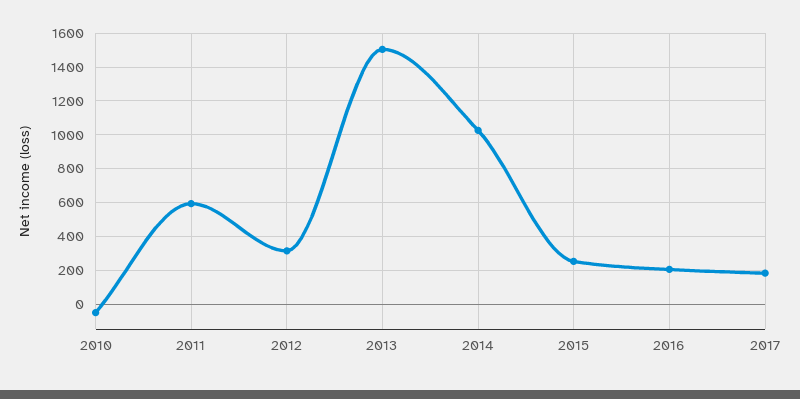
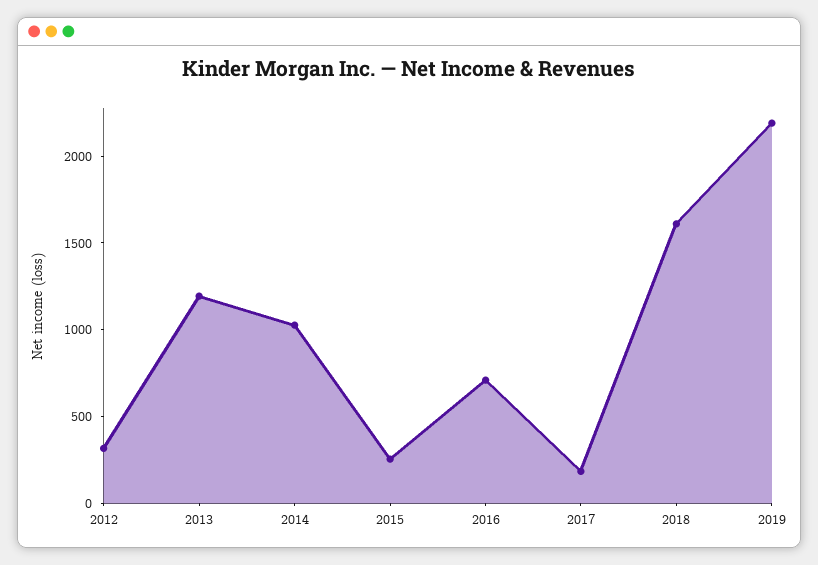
2010: -50 -> none
2011: 600 -> none
2013: 1500 -> 1200
2016: 200 -> 700
2018: none -> 1600
2019: none -> 2200

